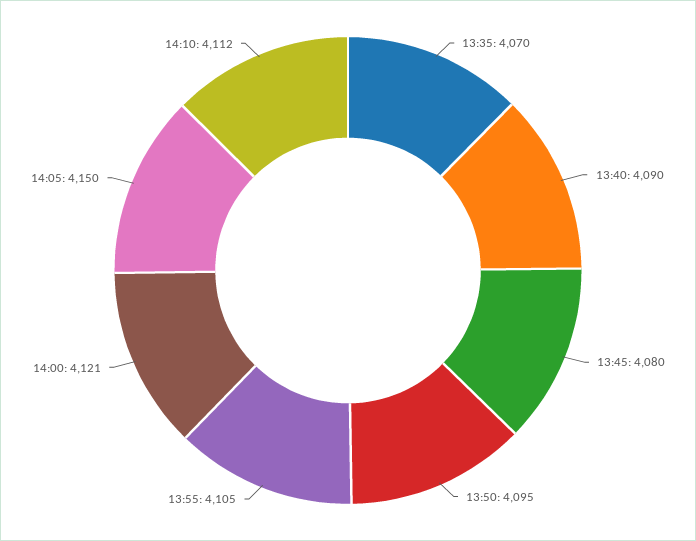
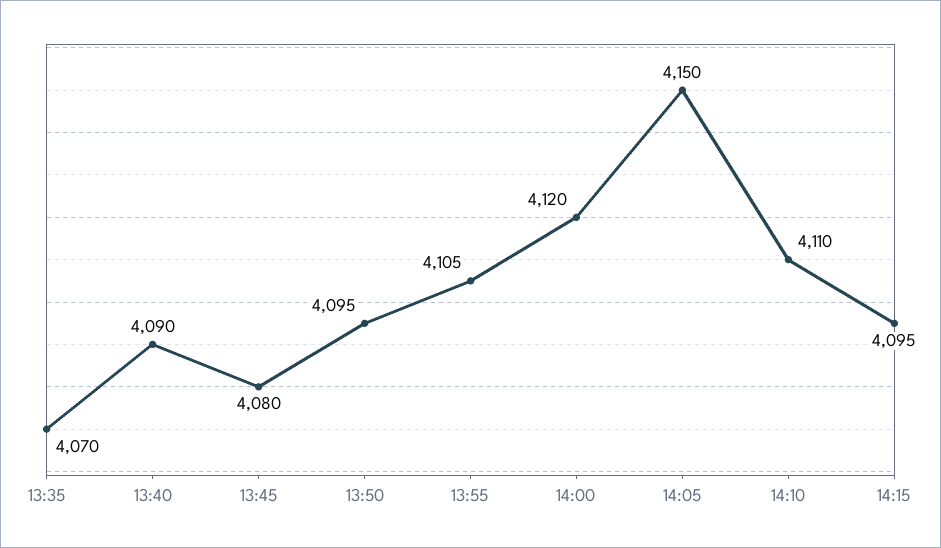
14:00: 4121 -> 4120
14:10: 4112 -> 4110
14:15: none -> 4095

